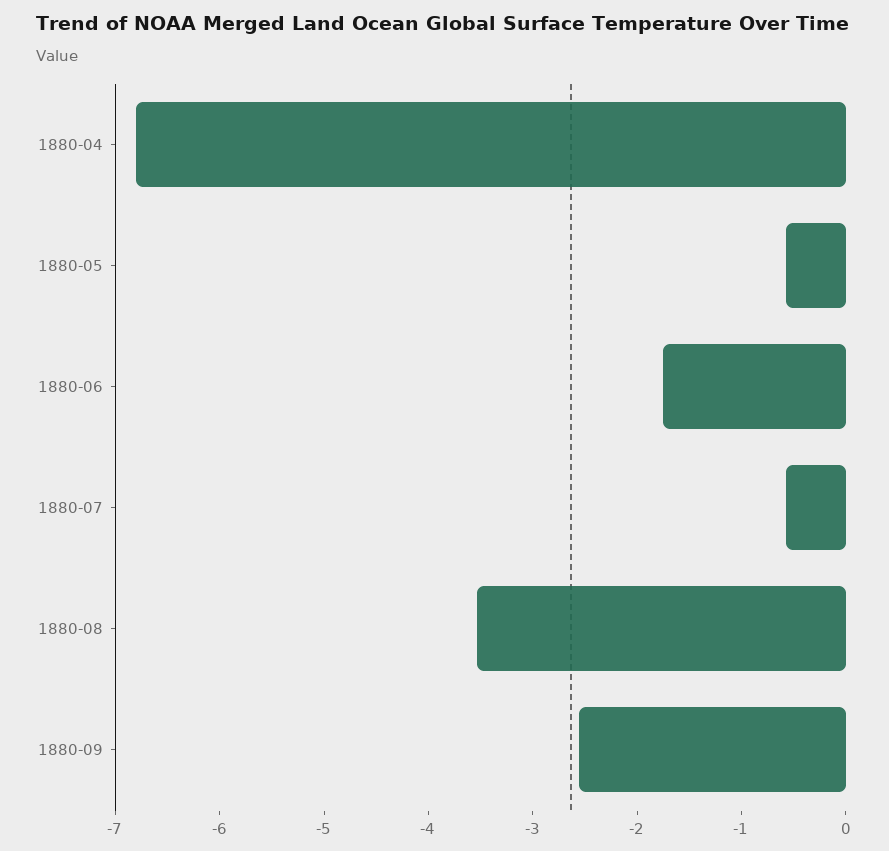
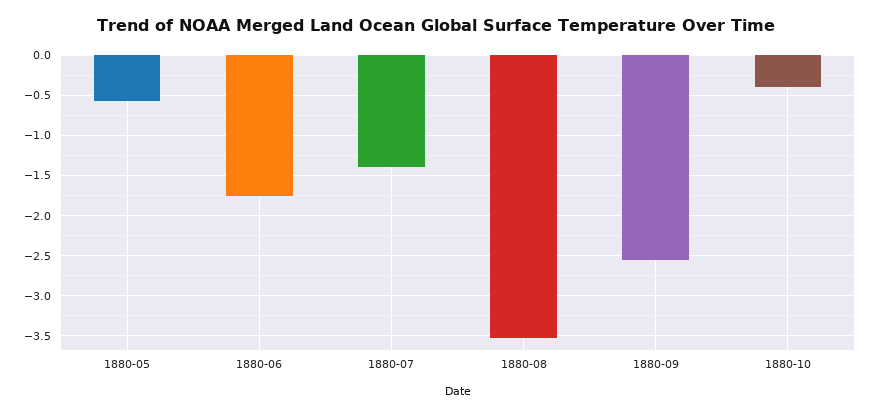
1880-04: -6.8 -> none
1880-07: -0.6 -> -1.4
1880-10: none -> -0.4

